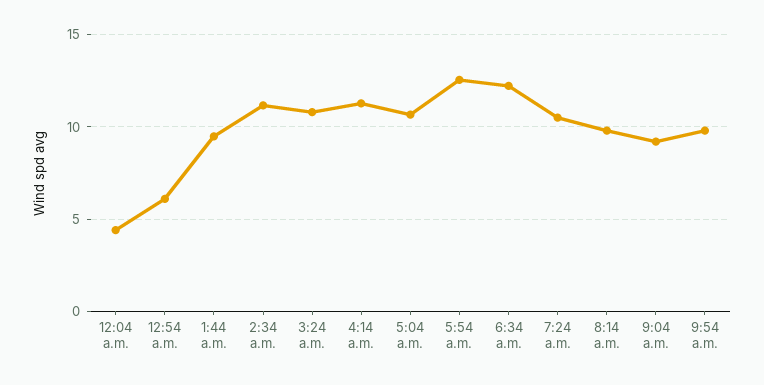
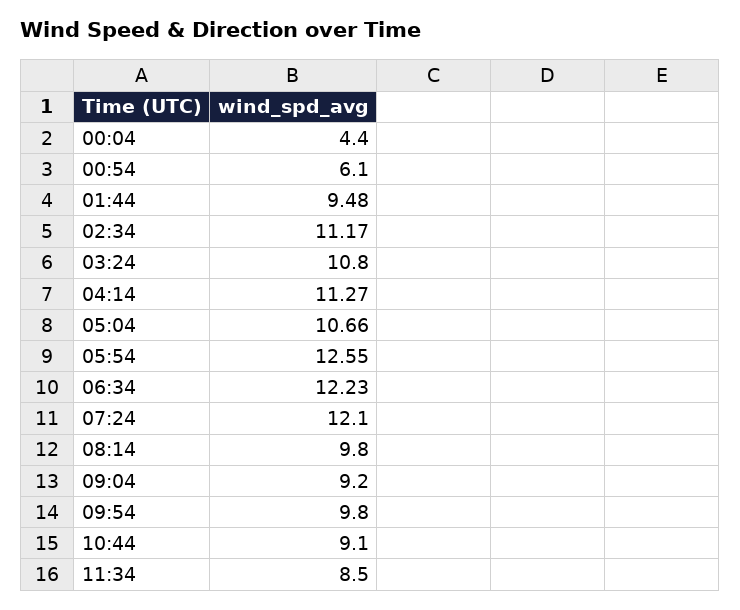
7:24 a.m.: 10.5 -> 12.1
10:44: none -> 9.1
11:34: none -> 8.5

